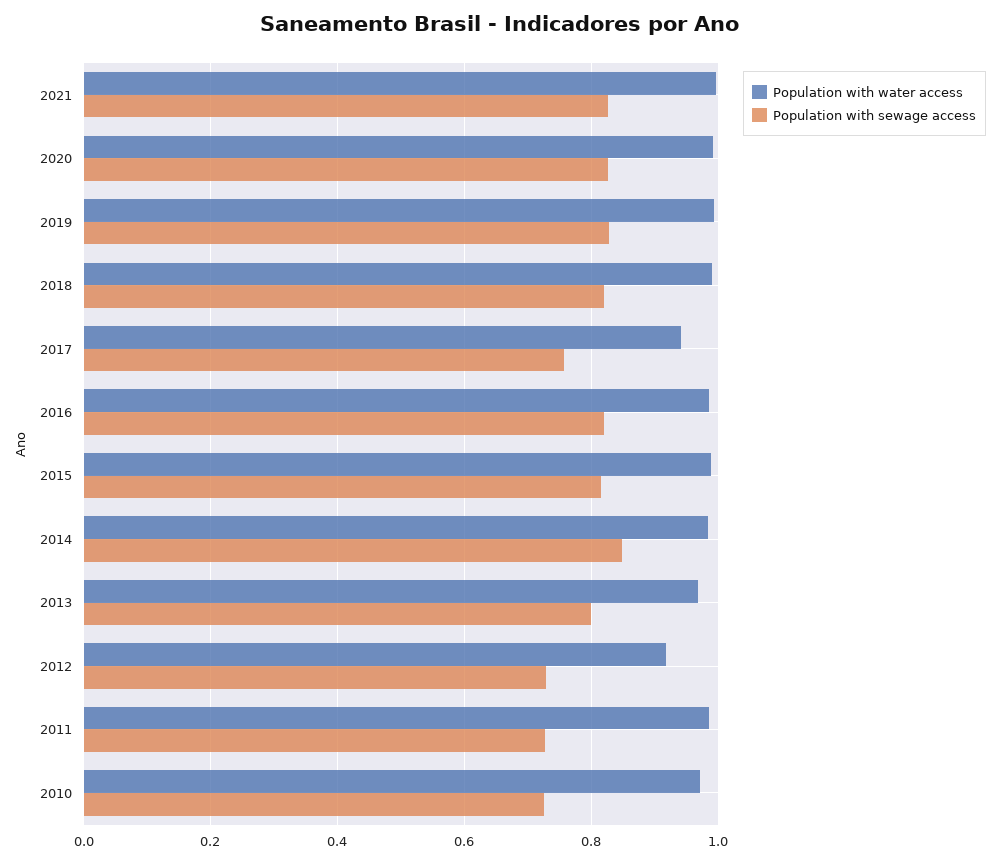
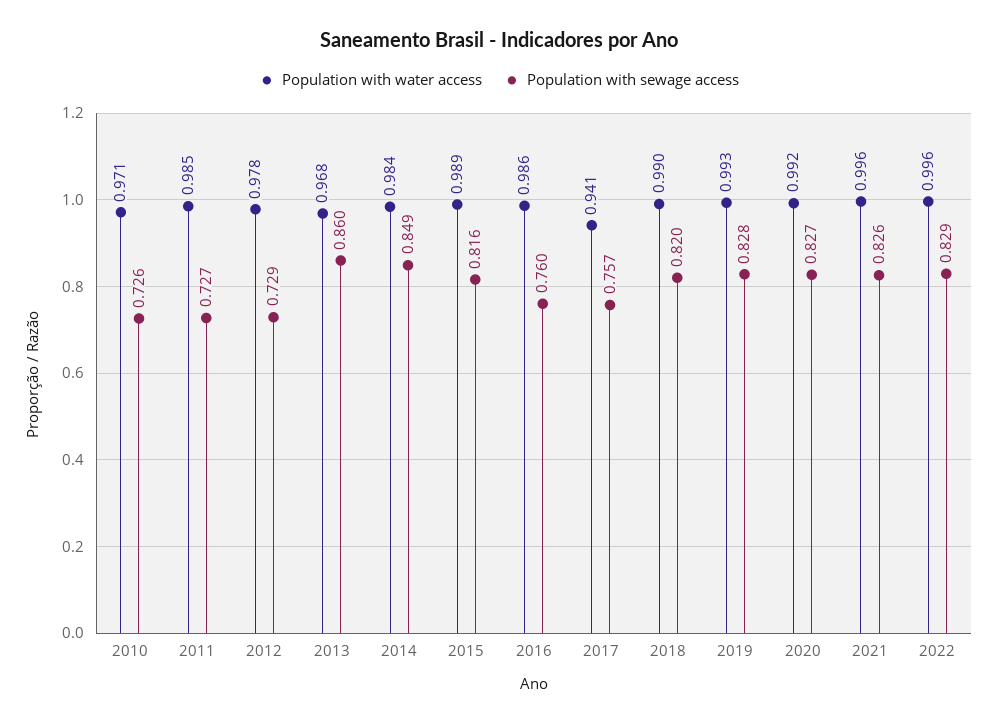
Population with sewage access, 2016: 0.82 -> 0.76
Population with sewage access, 2013: 0.8 -> 0.86
Population with water access, 2012: 0.92 -> 0.978
Population with water access, 2022: none -> 0.996
Population with sewage access, 2022: none -> 0.829

